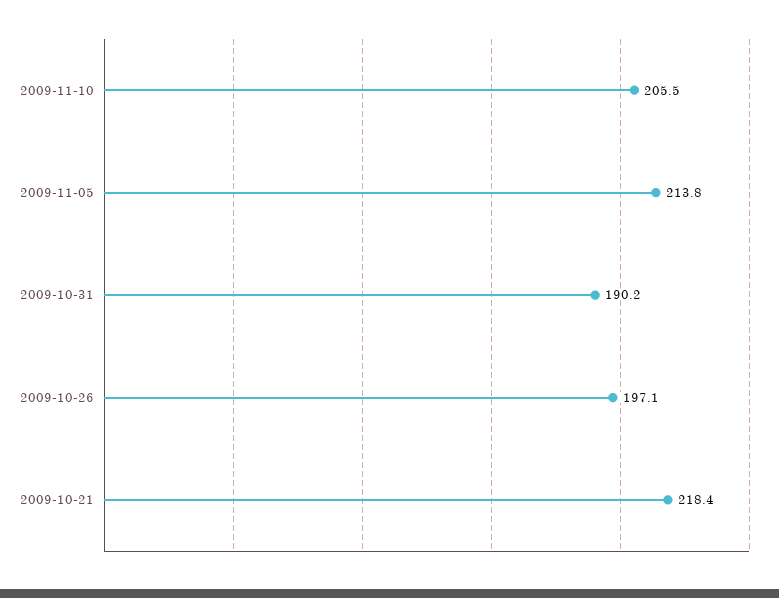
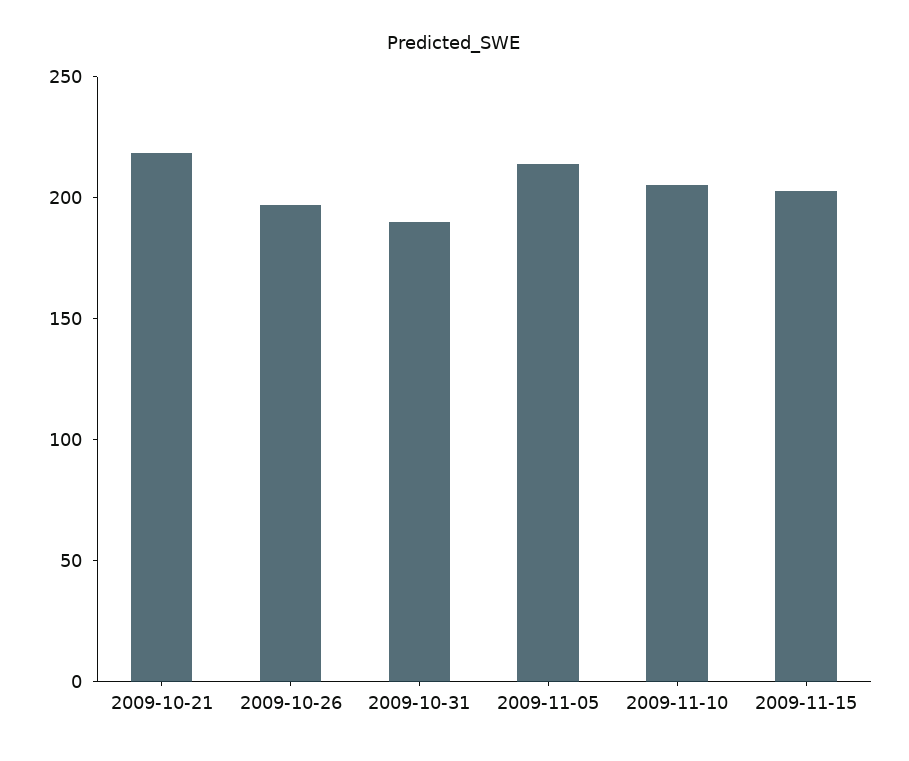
2009-11-15: none -> 200

